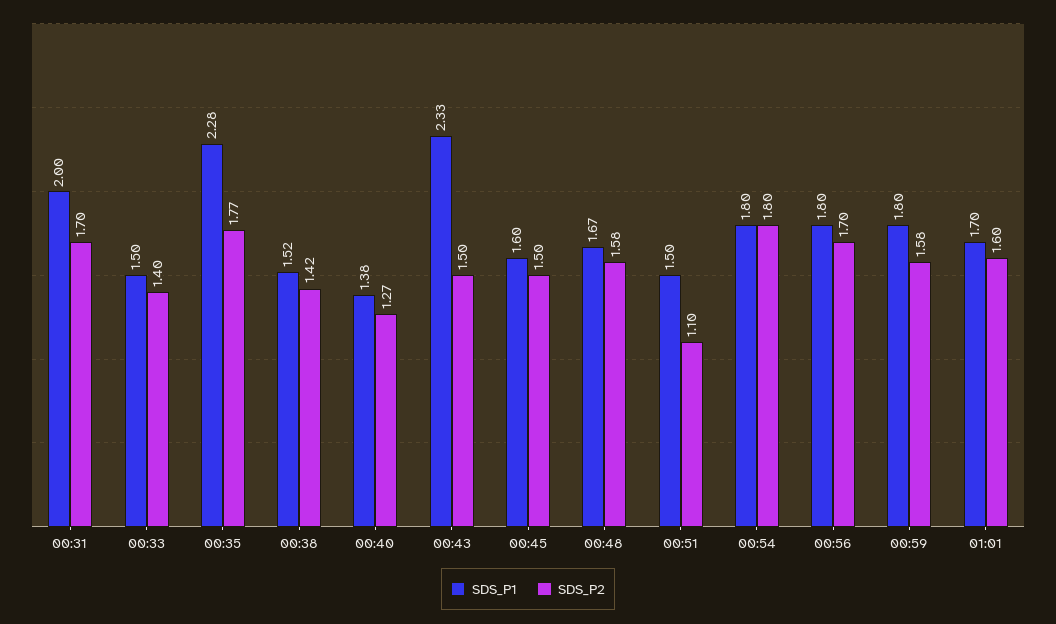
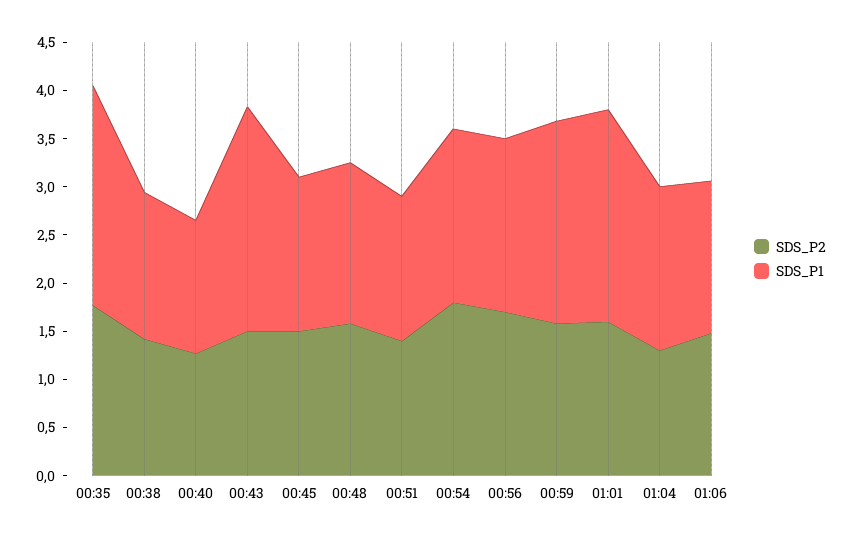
SDS_P1, 00:31: 2 -> none
SDS_P2, 00:31: 1.7 -> none
SDS_P1, 00:33: 1.5 -> none
SDS_P2, 00:33: 1.4 -> none
SDS_P2, 00:51: 1.1 -> 1.4
SDS_P1, 00:59: 1.8 -> 2.1
SDS_P1, 01:01: 1.7 -> 2.2
SDS_P2, 01:04: none -> 1.3
SDS_P1, 01:04: none -> 1.7
SDS_P2, 01:06: none -> 1.5
SDS_P1, 01:06: none -> 1.6

